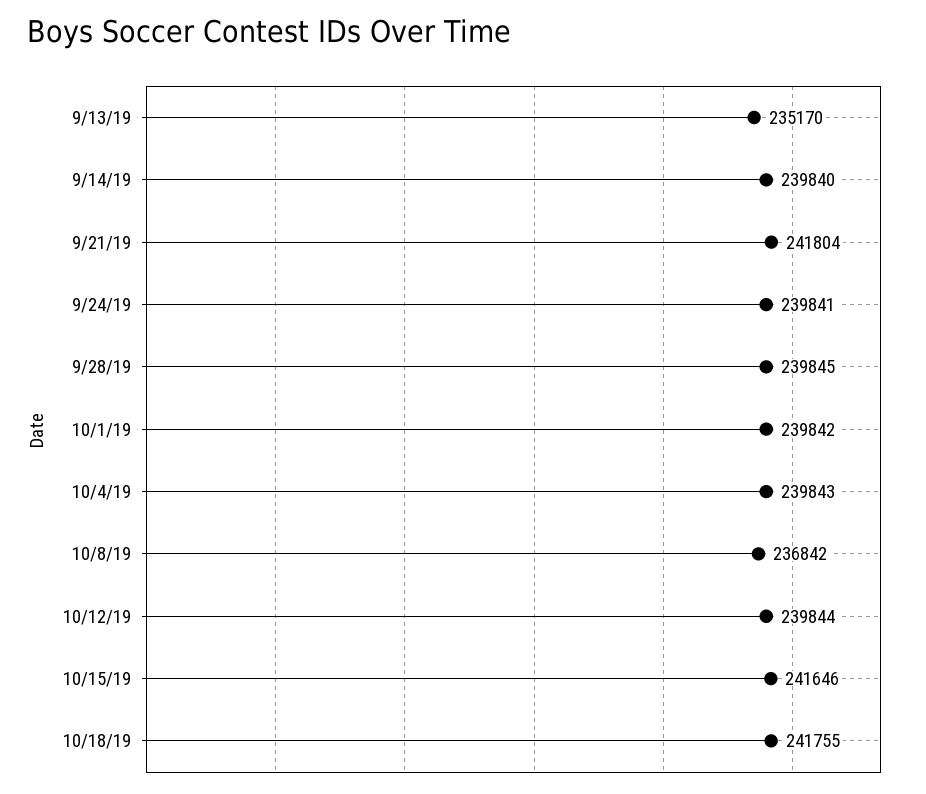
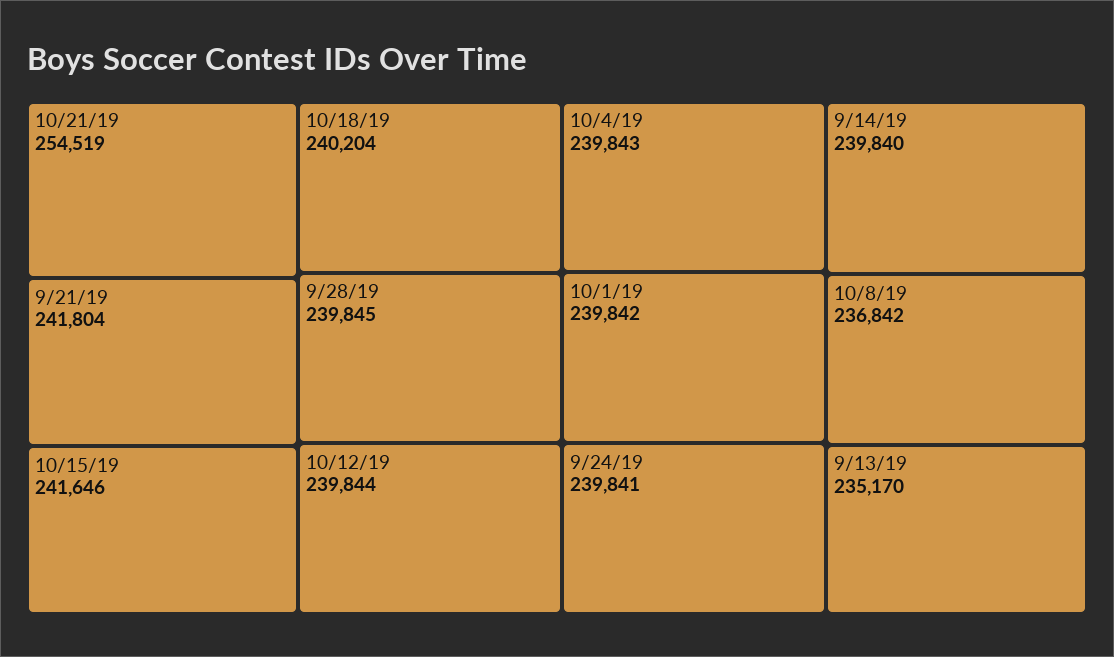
10/18/19: 241755 -> 240204
10/21/19: none -> 254519

